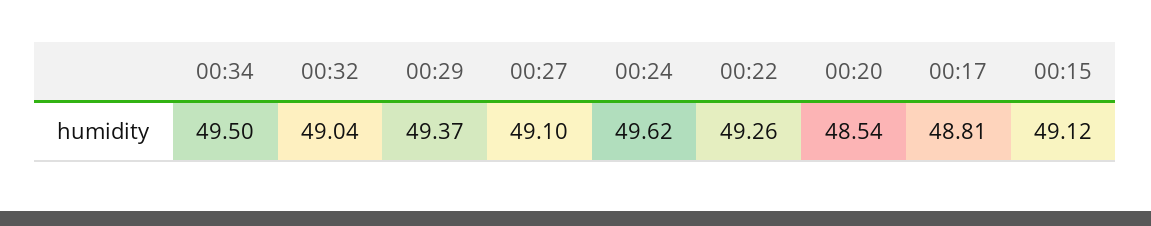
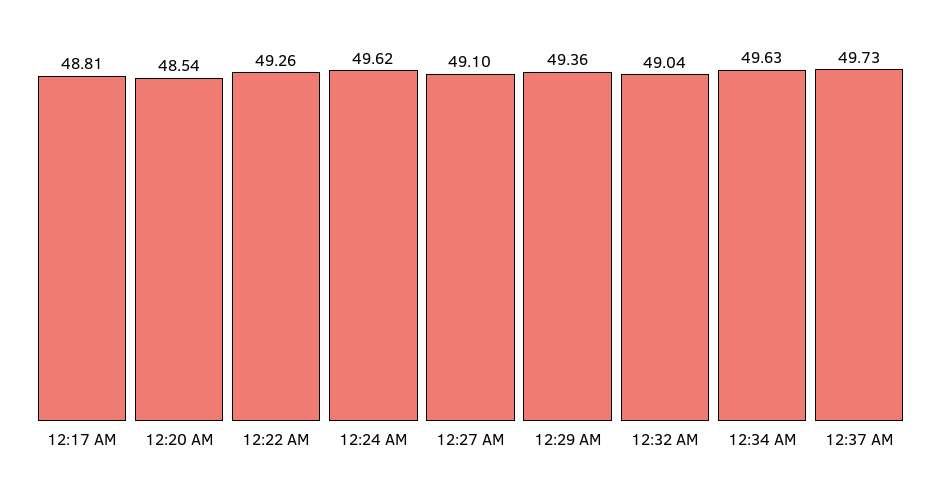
00:34: 49.5 -> 49.63
00:29: 49.37 -> 49.36
00:15: 49.12 -> none
12:37 AM: none -> 49.73

